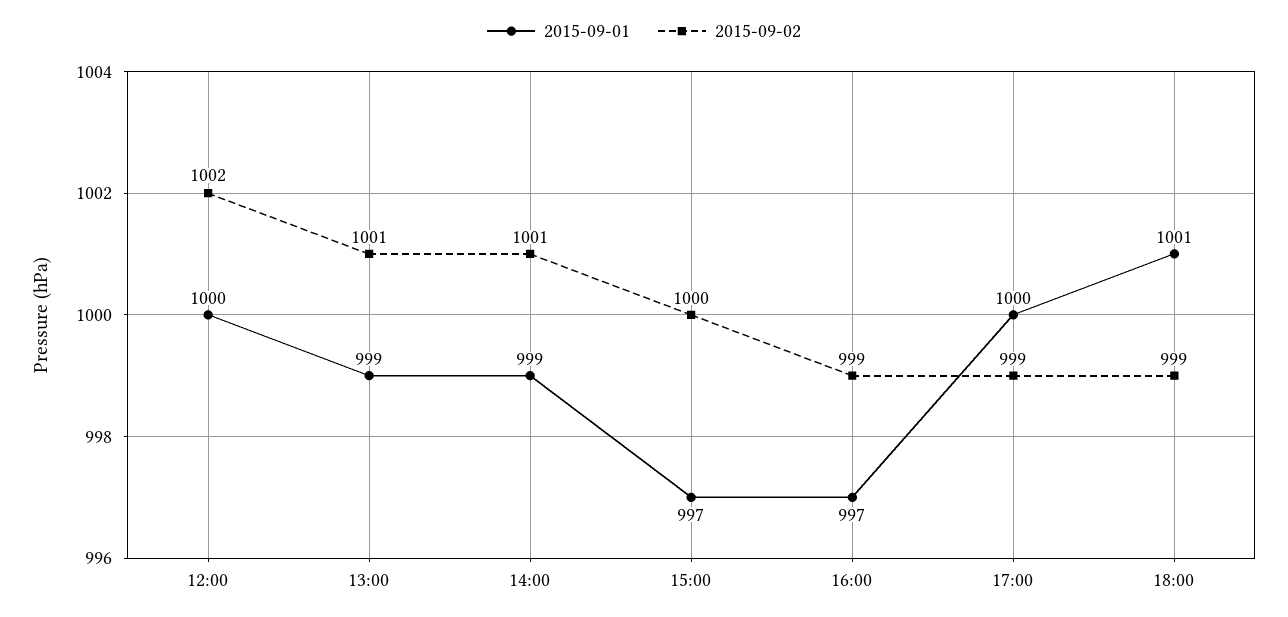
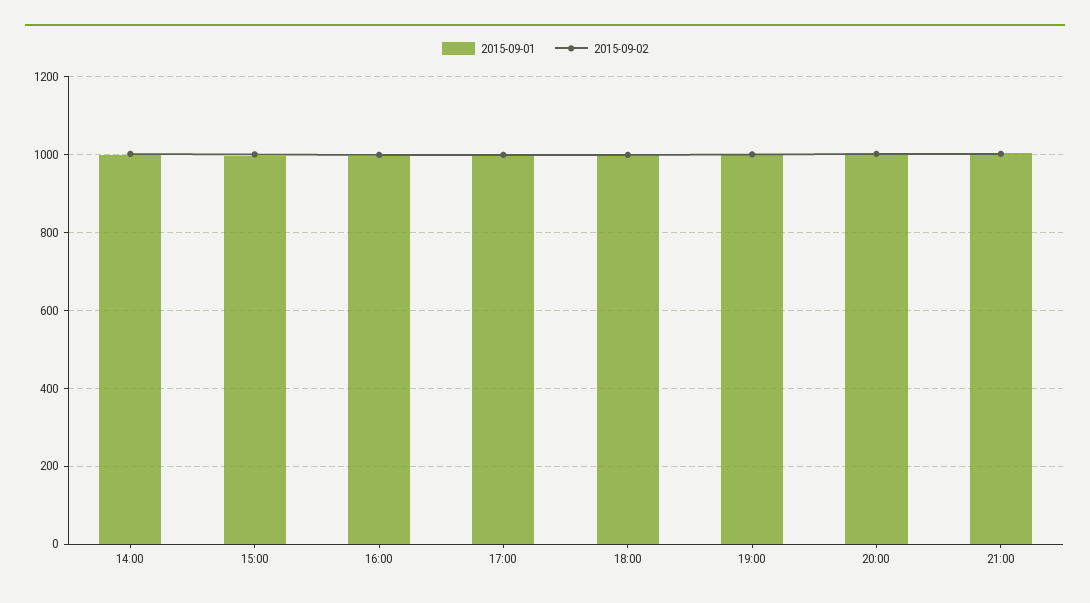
2015-09-01, 12:00: 1000 -> none
2015-09-02, 12:00: 1002 -> none
2015-09-01, 13:00: 999 -> none
2015-09-02, 13:00: 1001 -> none
2015-09-01, 19:00: none -> 1000
2015-09-02, 19:00: none -> 1000
2015-09-01, 20:00: none -> 1000
2015-09-02, 20:00: none -> 1000
2015-09-01, 21:00: none -> 1000
2015-09-02, 21:00: none -> 1000

